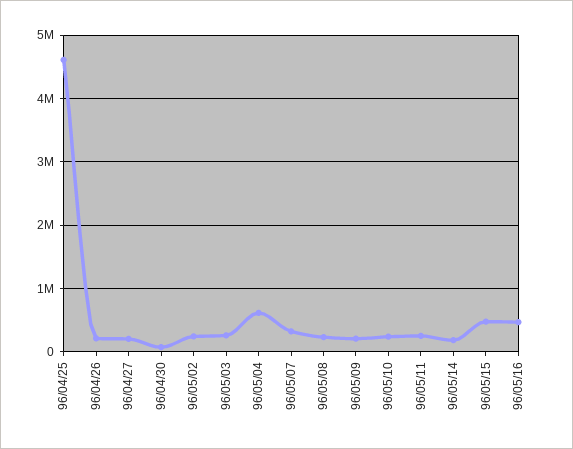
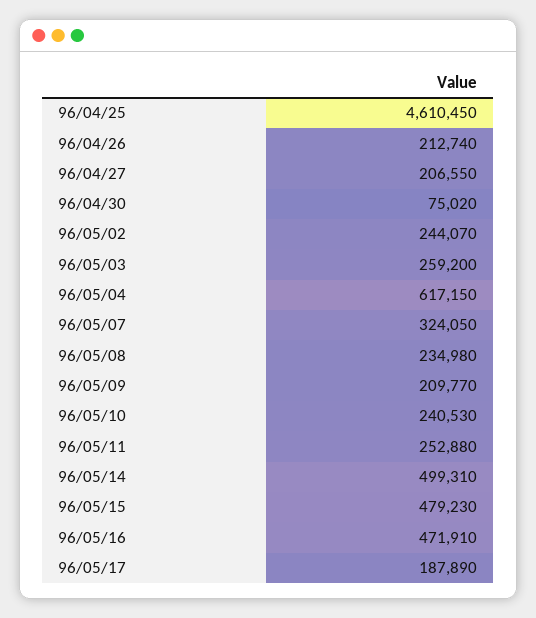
96/05/14: 200000 -> 499310
96/05/17: none -> 187890

